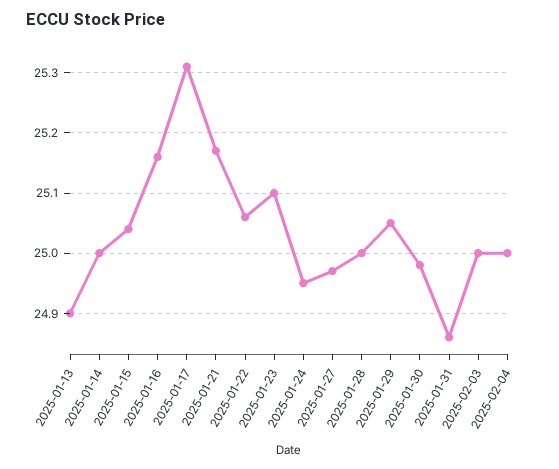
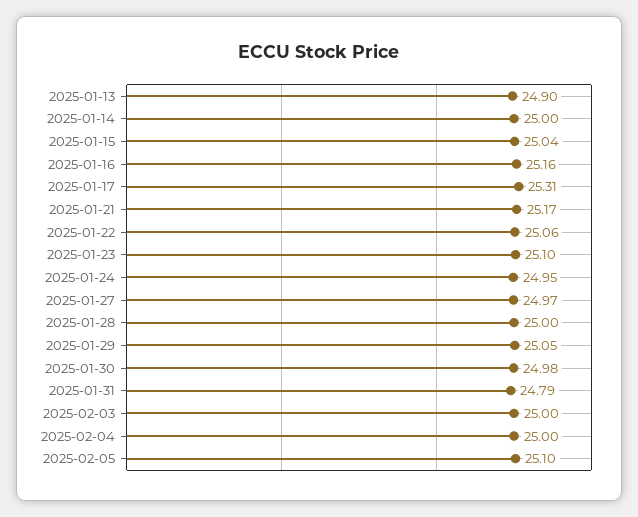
2025-01-31: 24.86 -> 24.79
2025-02-05: none -> 25.1

